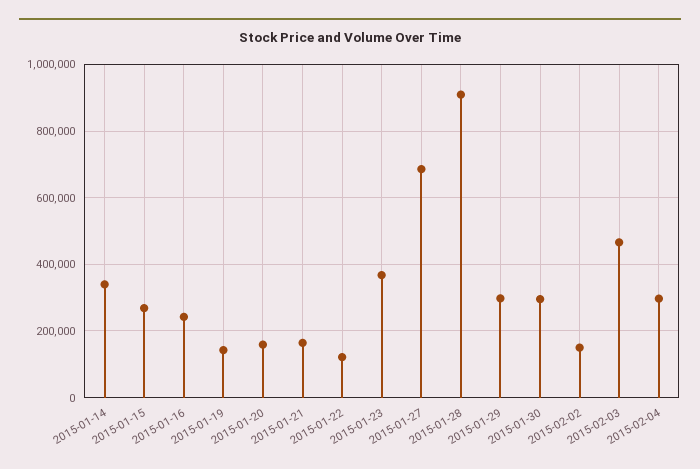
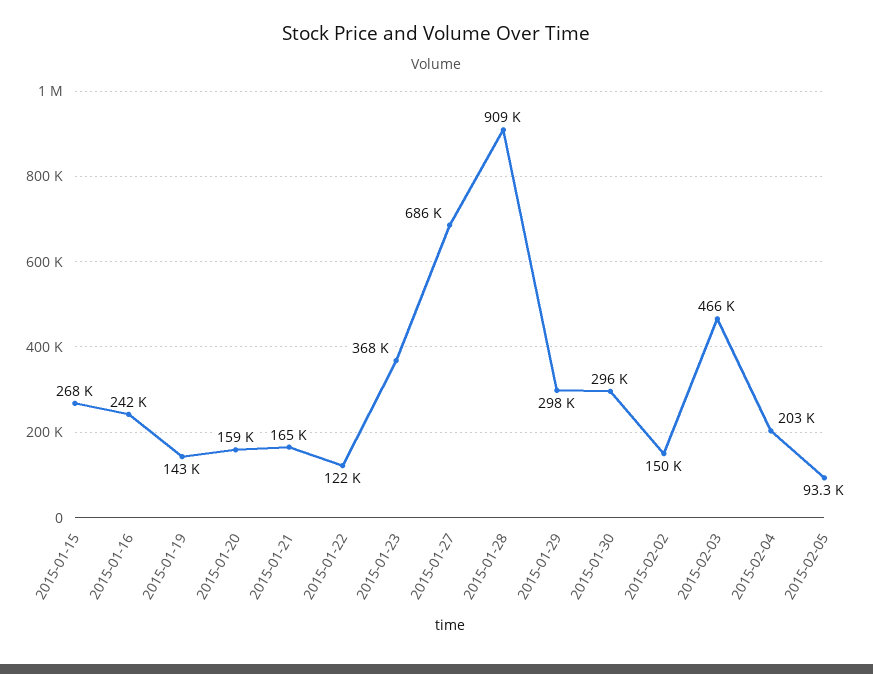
2015-01-14: 340000 -> none
2015-02-04: 300000 -> 203000
2015-02-05: none -> 93300

